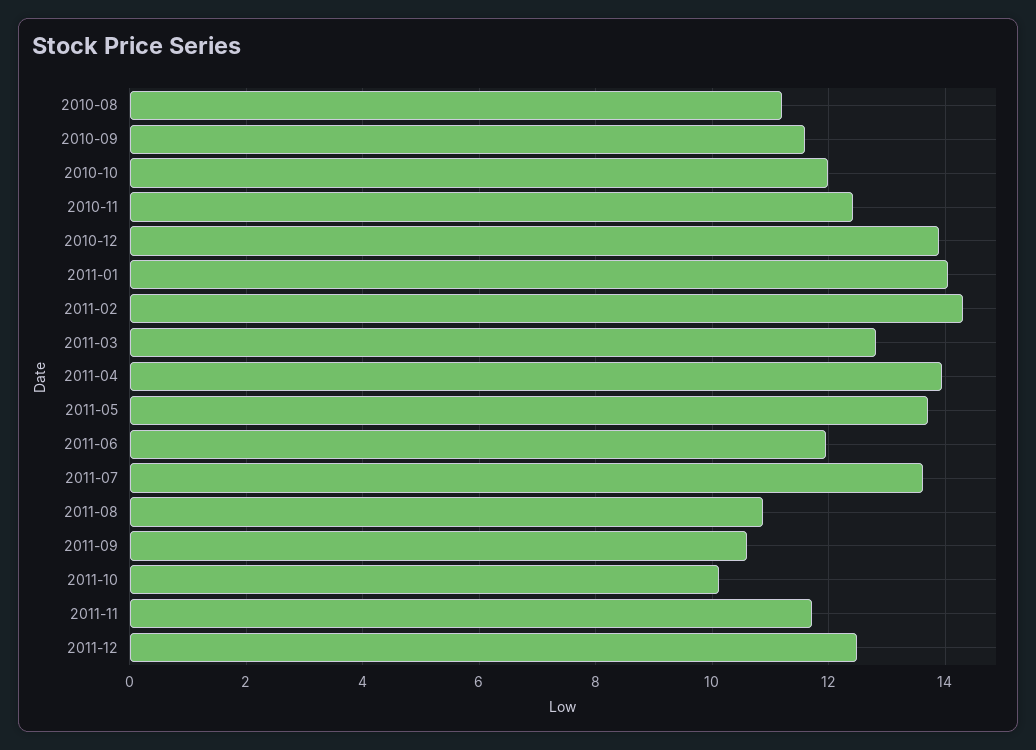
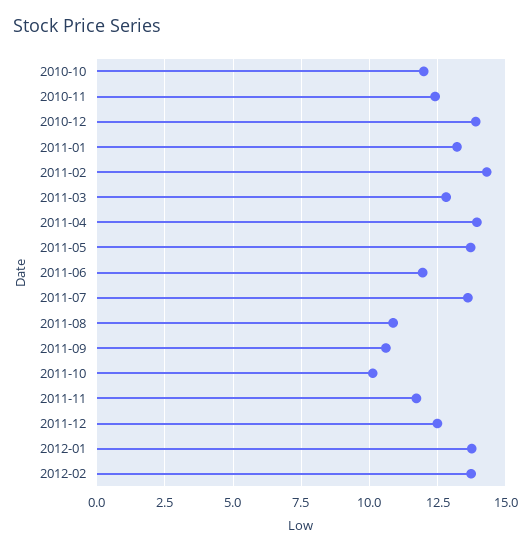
2010-08: 11.2 -> none
2010-09: 11.6 -> none
2011-01: 14 -> 13.25
2012-01: none -> 13.75
2012-02: none -> 13.75

